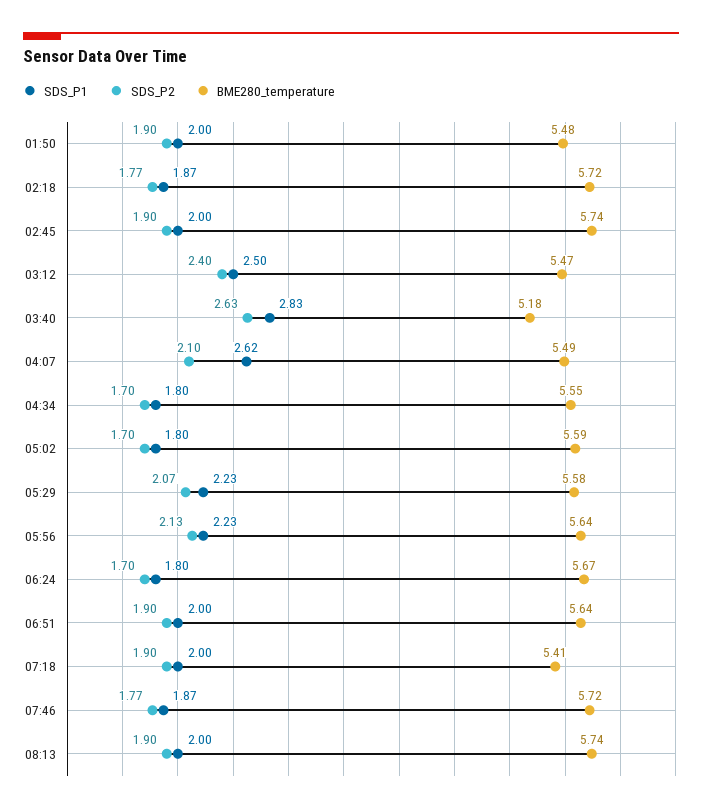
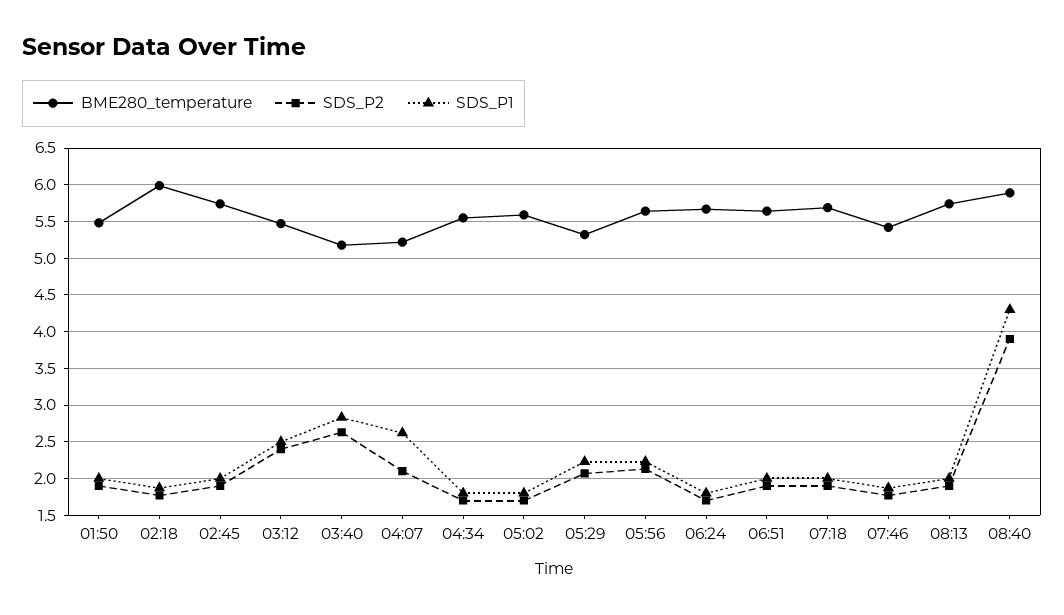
BME280_temperature, 02:18: 5.72 -> 6
BME280_temperature, 04:07: 5.49 -> 5.2
BME280_temperature, 05:29: 5.58 -> 5.3
BME280_temperature, 07:18: 5.41 -> 5.7
BME280_temperature, 07:46: 5.72 -> 5.4
BME280_temperature, 08:40: none -> 5.9
SDS_P2, 08:40: none -> 3.9
SDS_P1, 08:40: none -> 4.3

